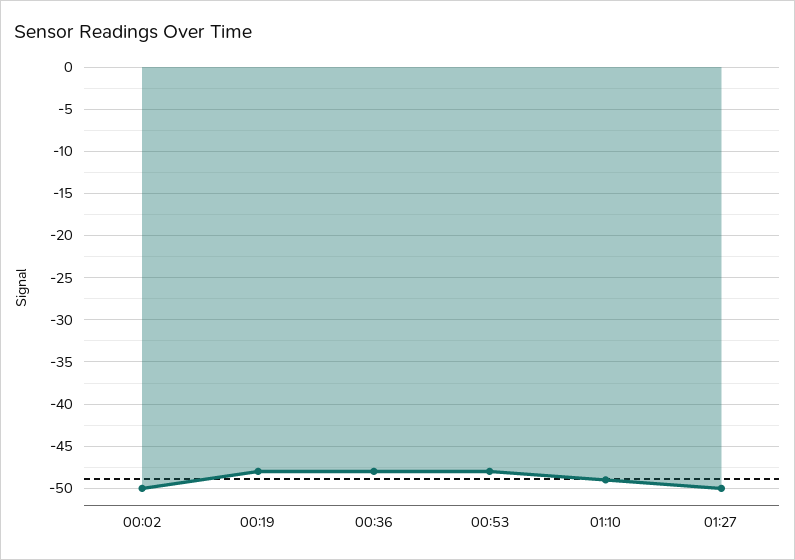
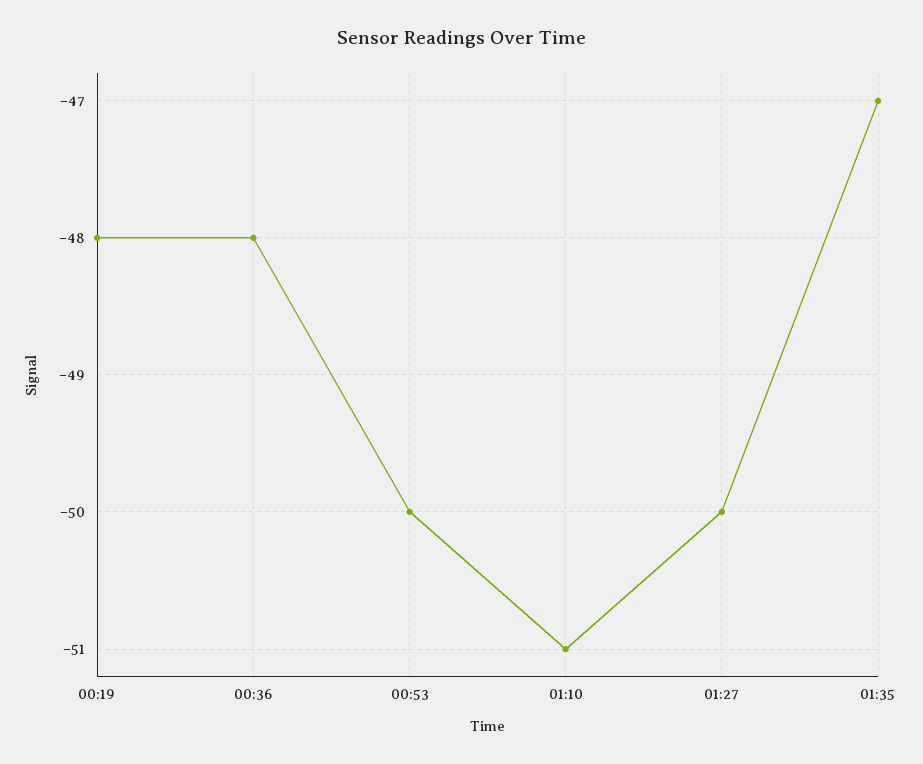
00:02: -50 -> none
00:53: -48 -> -50
01:10: -49 -> -51
01:35: none -> -47

